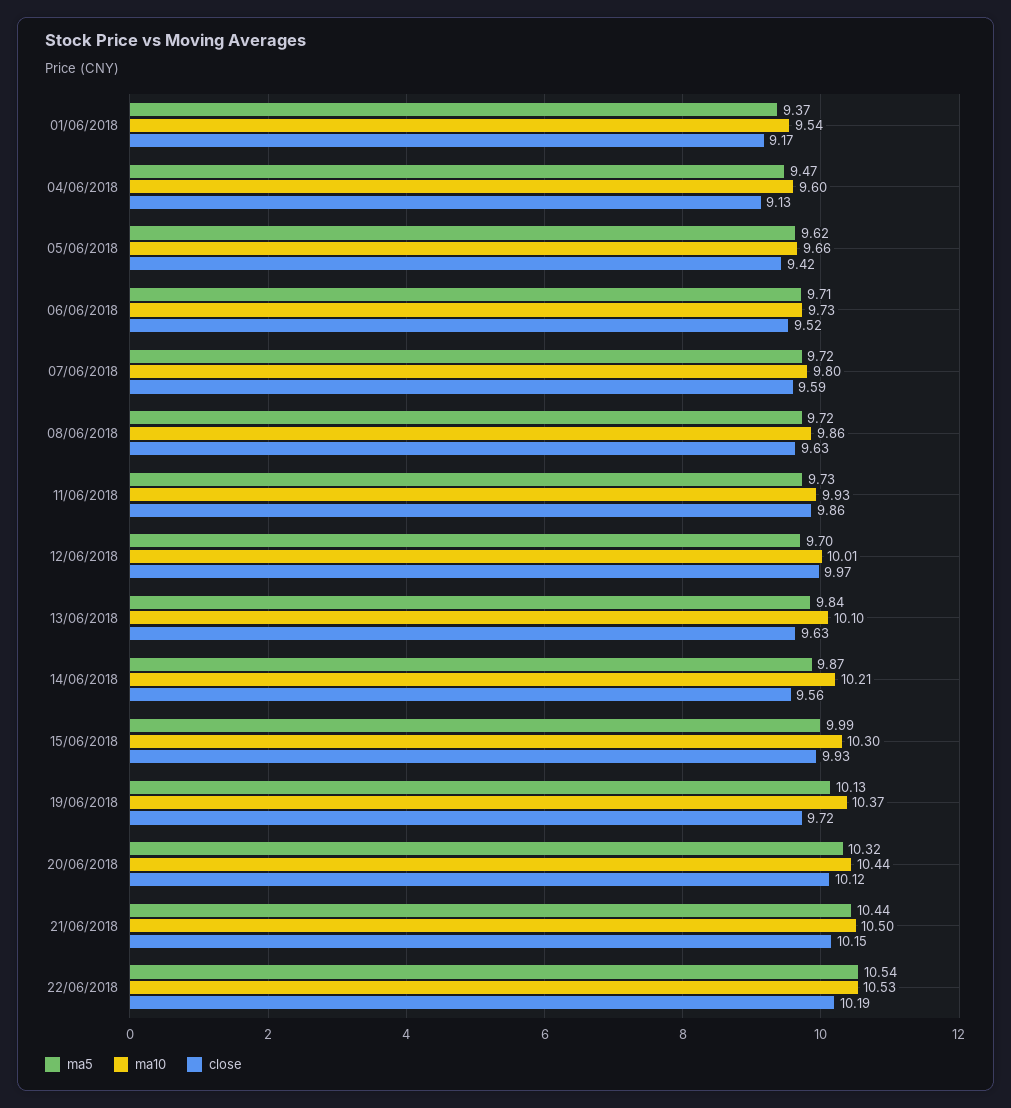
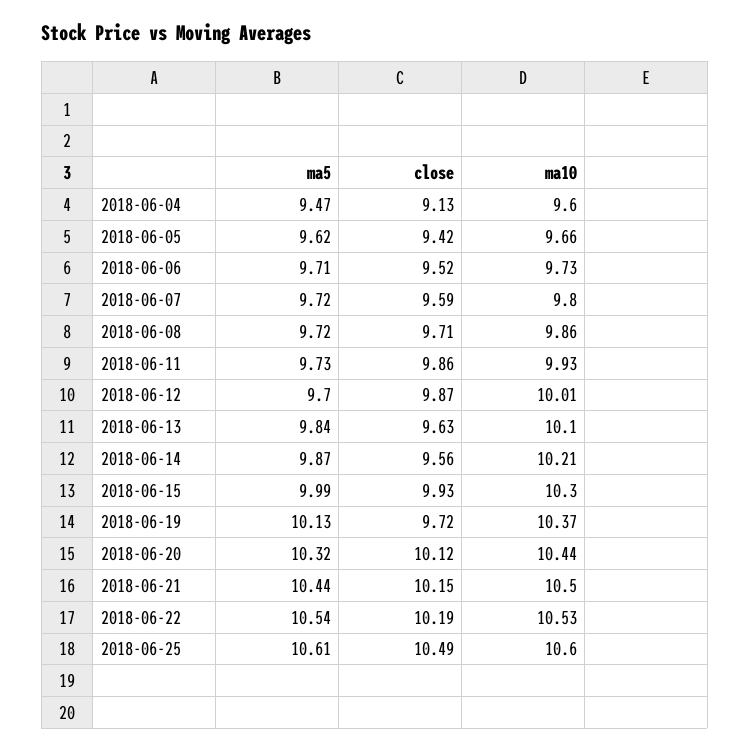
ma5, 01/06/2018: 9.37 -> none
ma10, 01/06/2018: 9.54 -> none
close, 01/06/2018: 9.17 -> none
close, 08/06/2018: 9.63 -> 9.71
close, 12/06/2018: 9.97 -> 9.87
ma5, 2018-06-25: none -> 10.61
close, 2018-06-25: none -> 10.49
ma10, 2018-06-25: none -> 10.6

